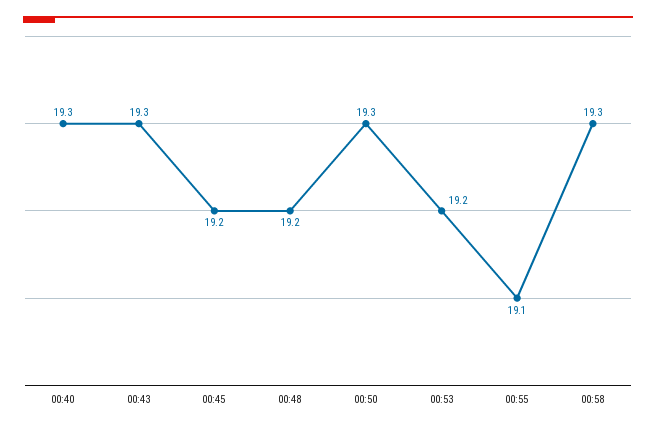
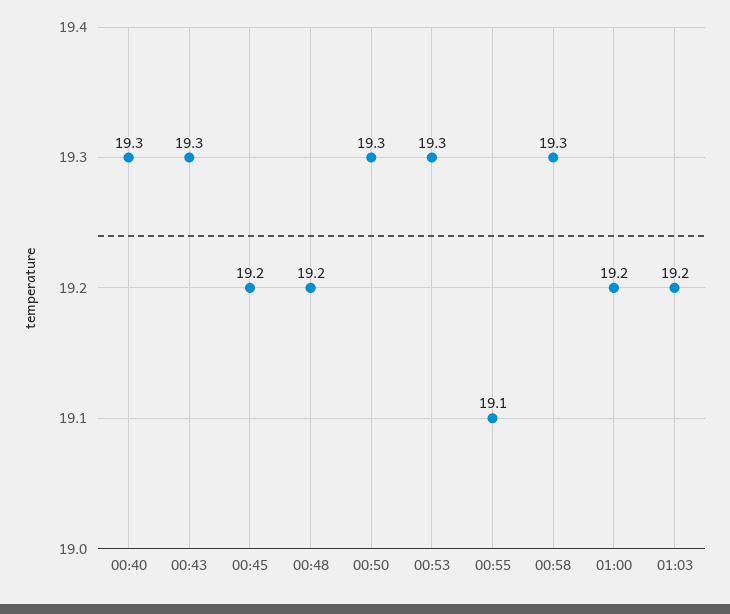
00:53: 19.2 -> 19.3
01:00: none -> 19.2
01:03: none -> 19.2

